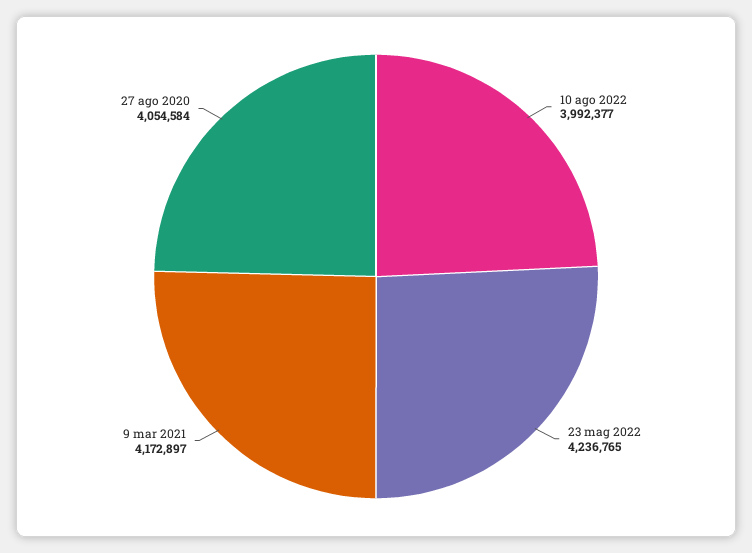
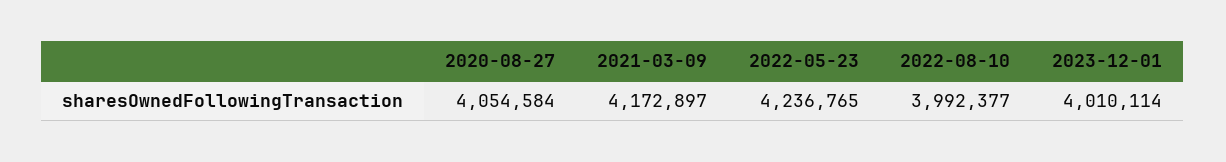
2023-12-01: none -> 4010114

